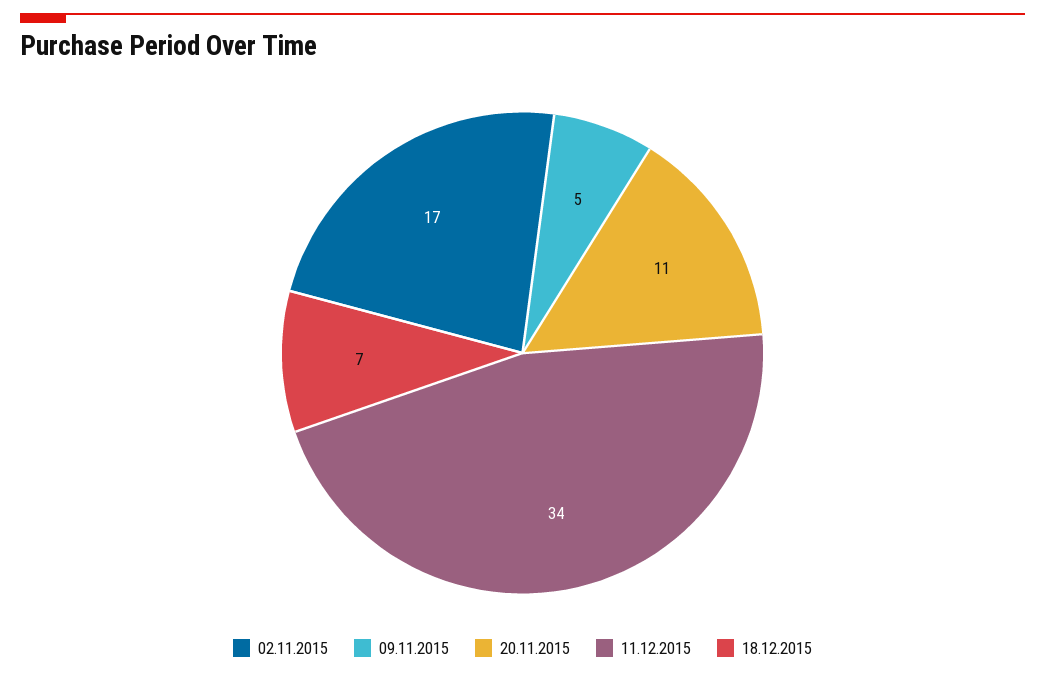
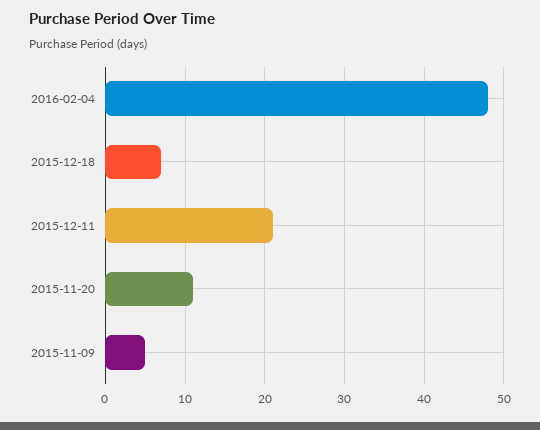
02.11.2015: 17 -> none
11.12.2015: 34 -> 21
2016-02-04: none -> 48

